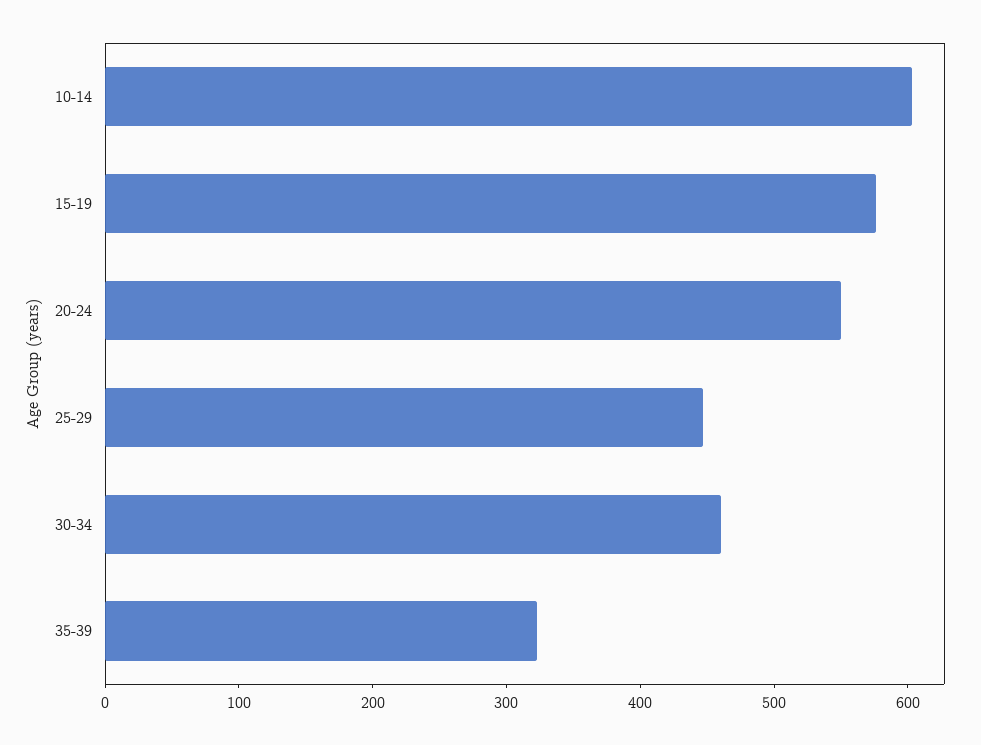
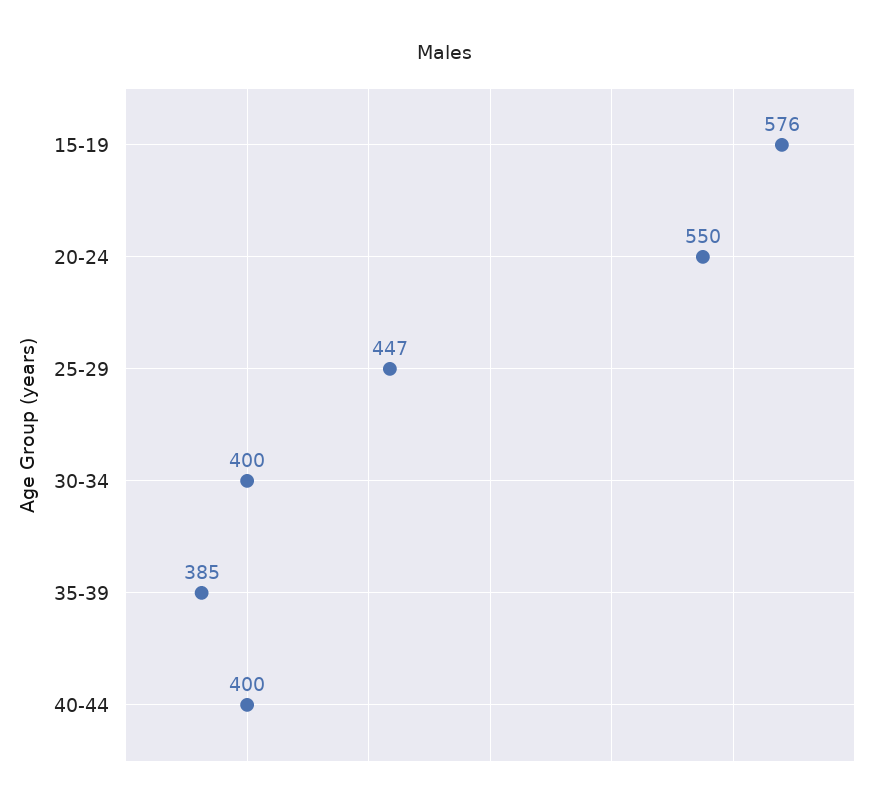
10-14: 600 -> none
30-34: 460 -> 400
35-39: 320 -> 385
40-44: none -> 400

